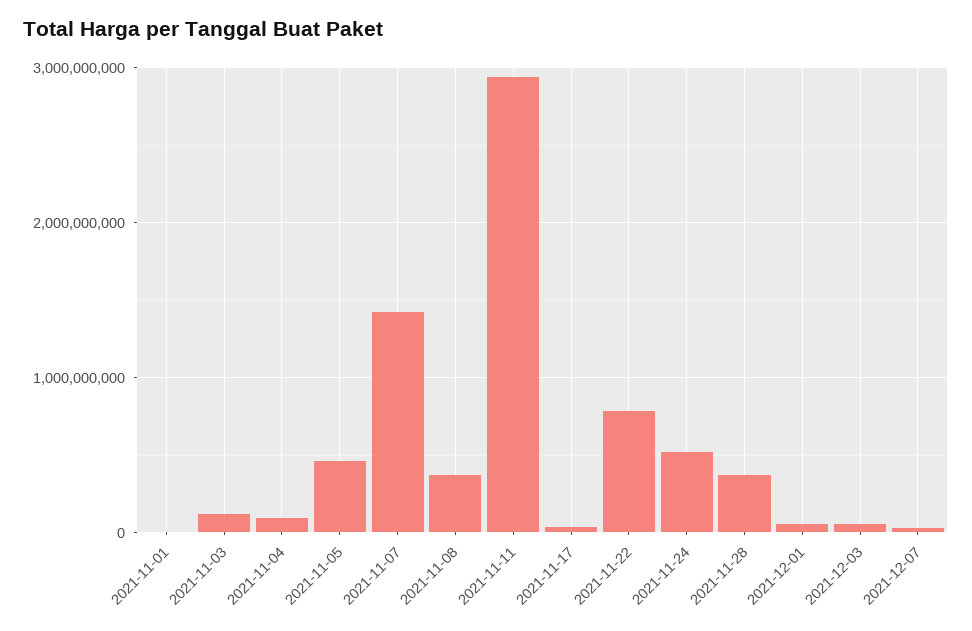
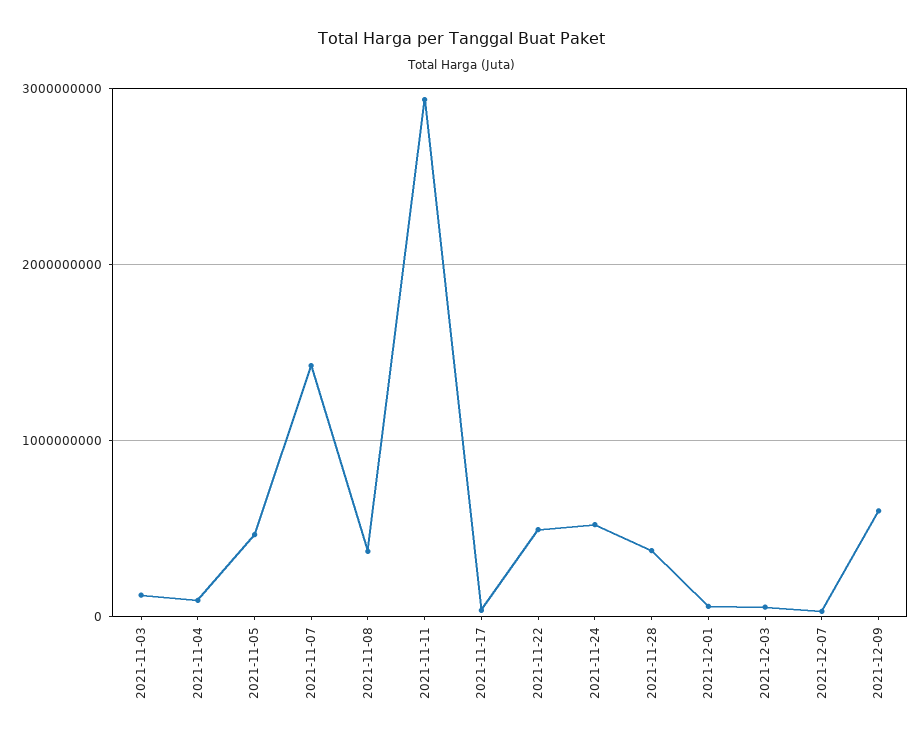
2021-11-01: 0 -> none
2021-11-22: 800000000 -> 500000000
2021-12-09: none -> 600000000

